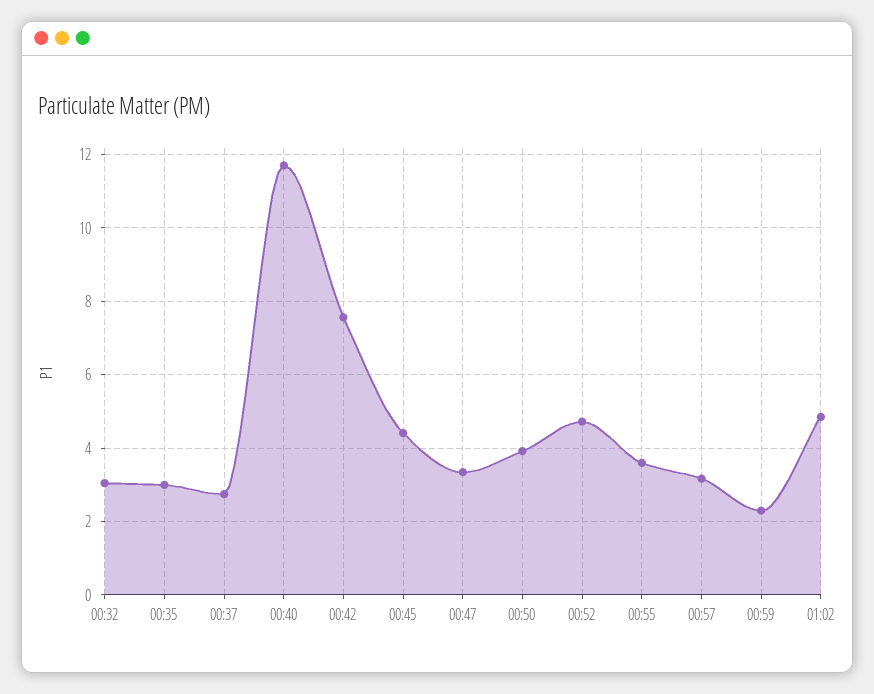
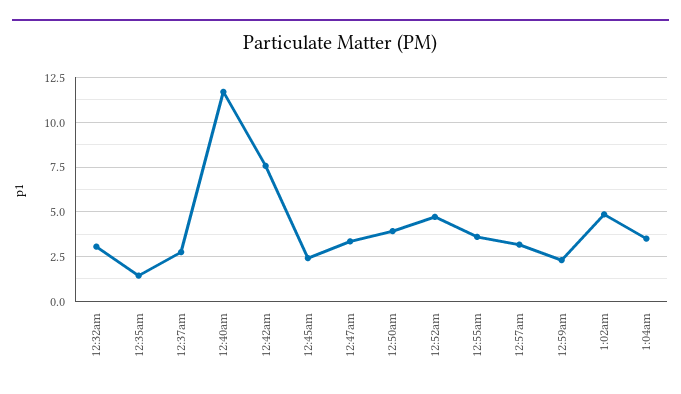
00:35: 3 -> 1.5
00:45: 4.4 -> 2.5
1:04am: none -> 3.5

